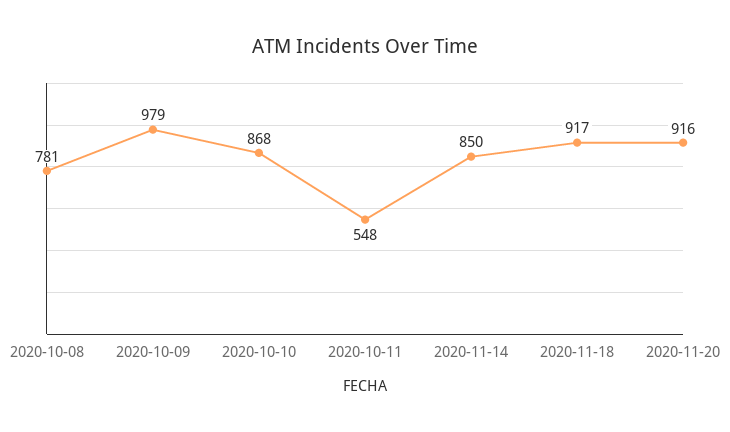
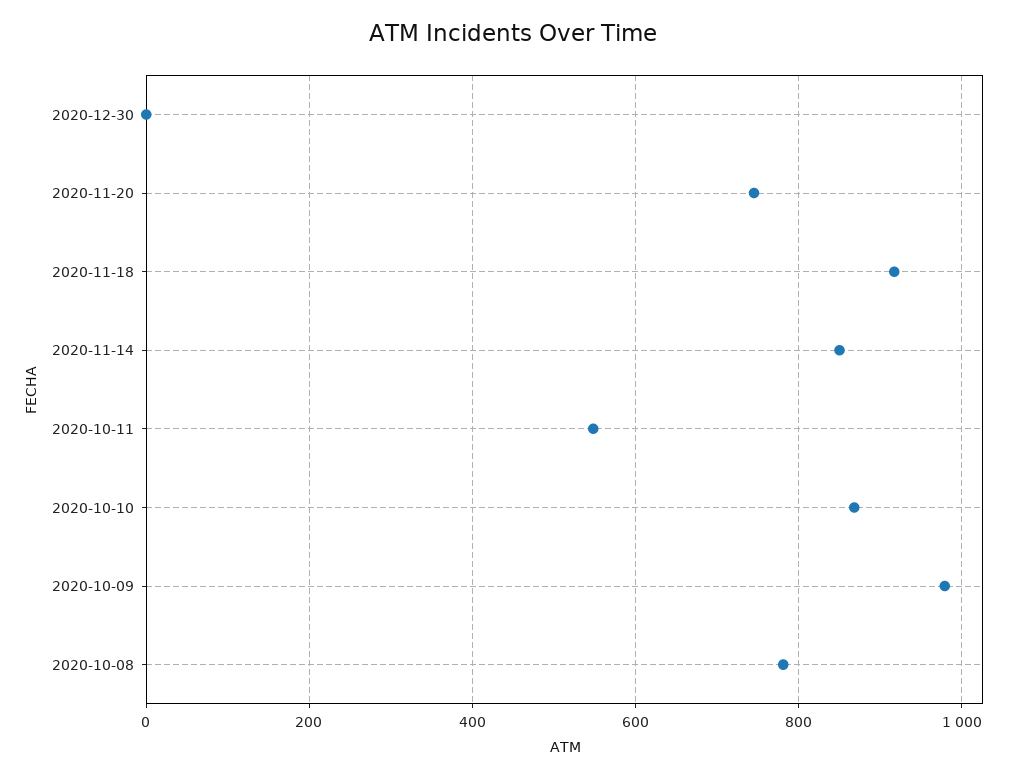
2020-11-20: 916 -> 740
2020-12-30: none -> 0

